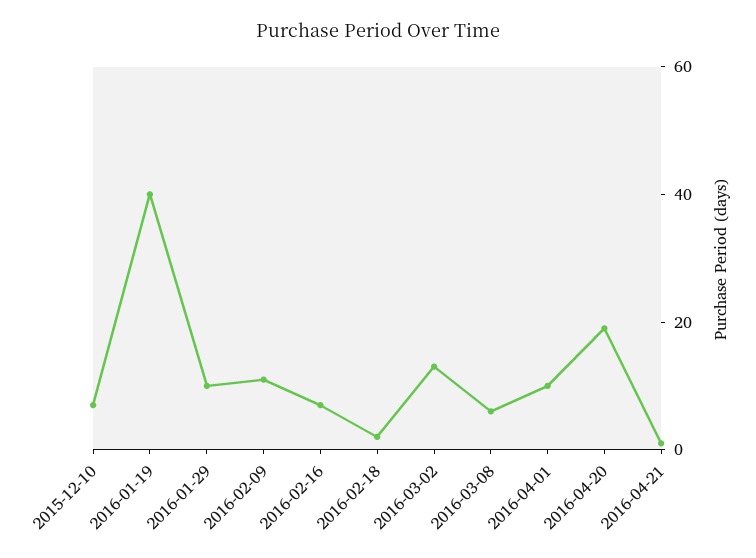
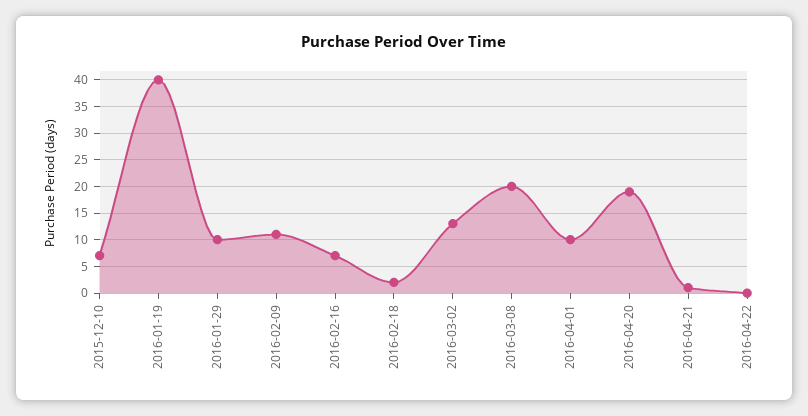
2016-03-08: 5 -> 20
2016-04-22: none -> 0

